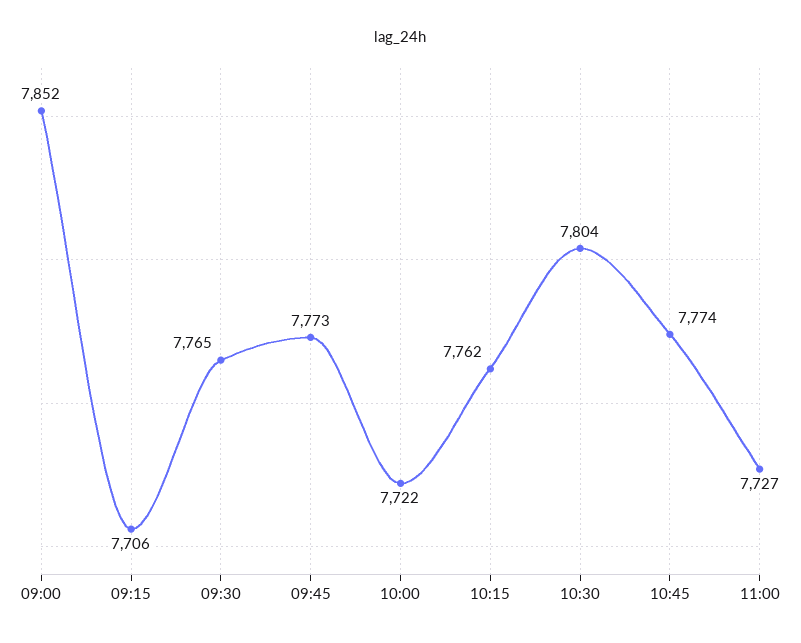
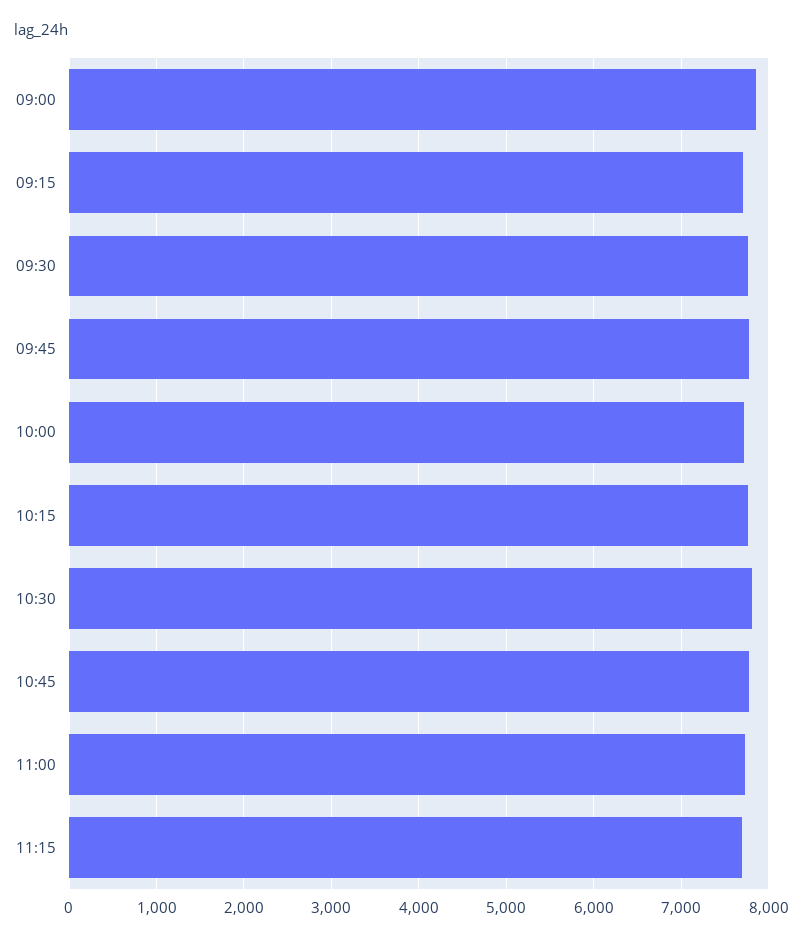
11:15: none -> 7700

